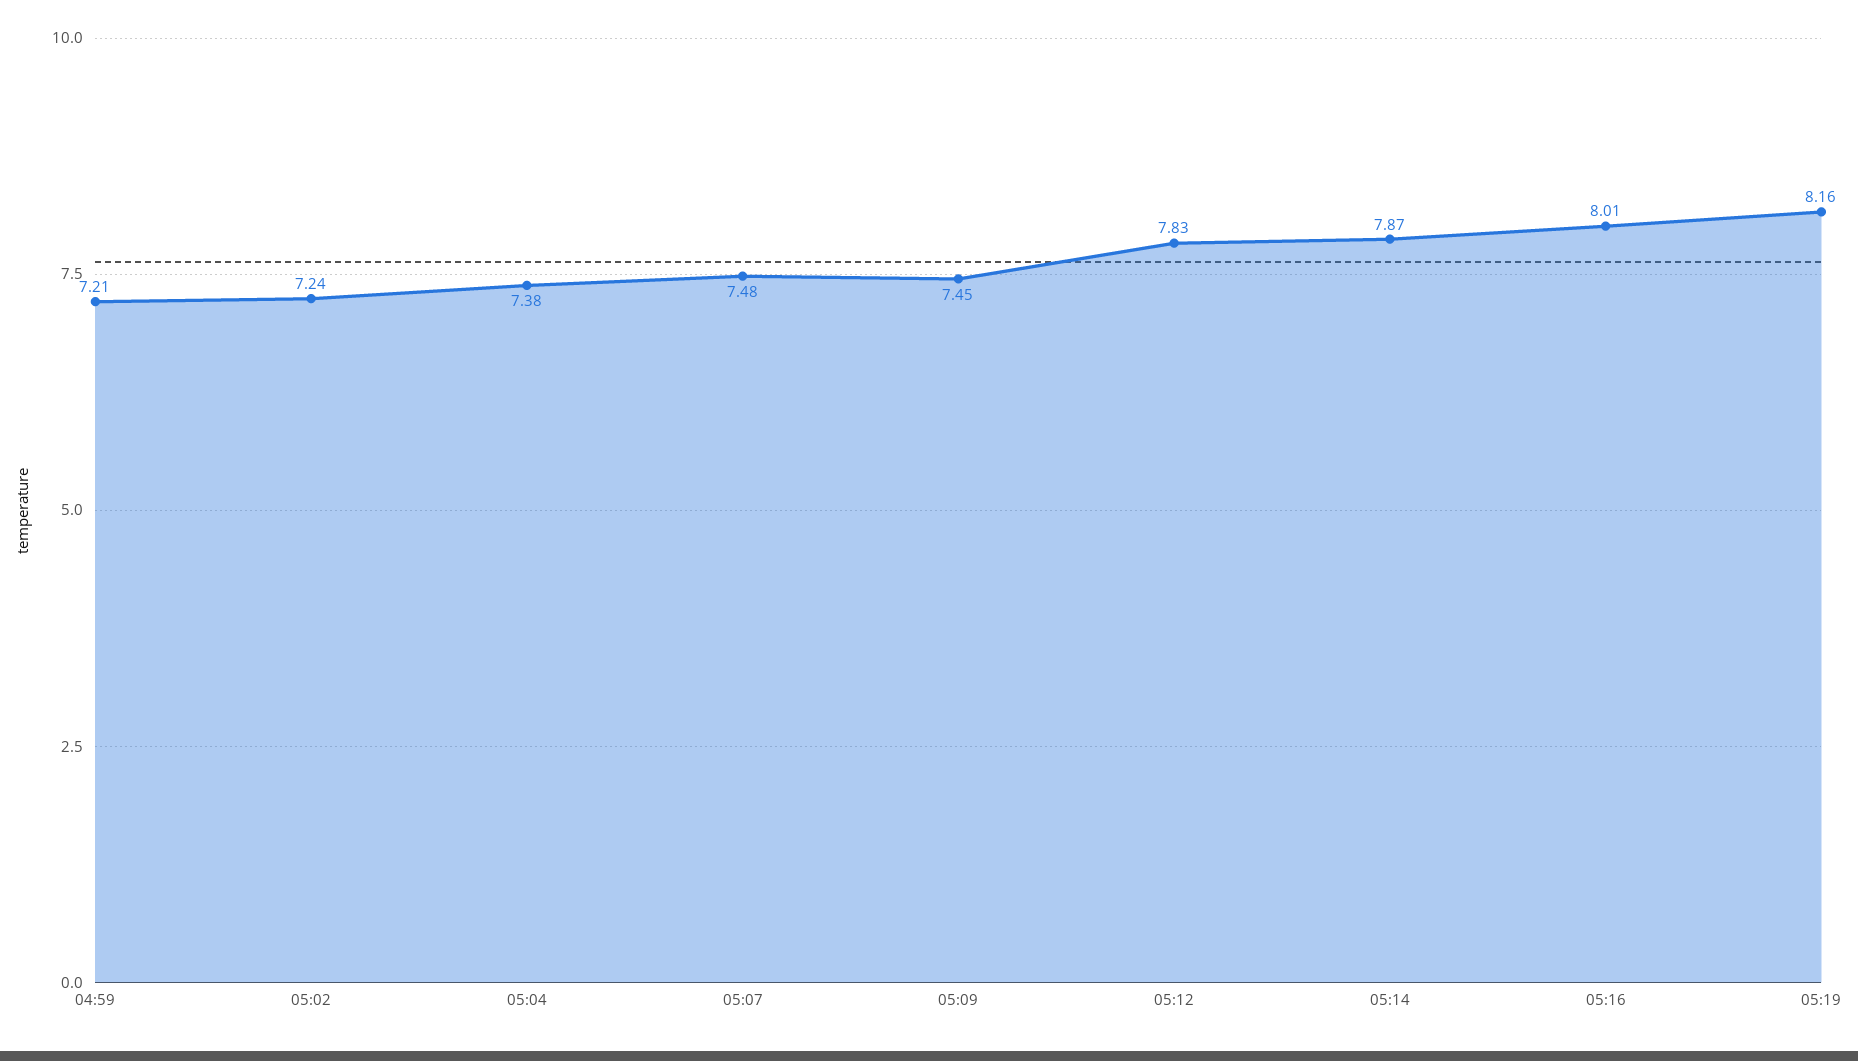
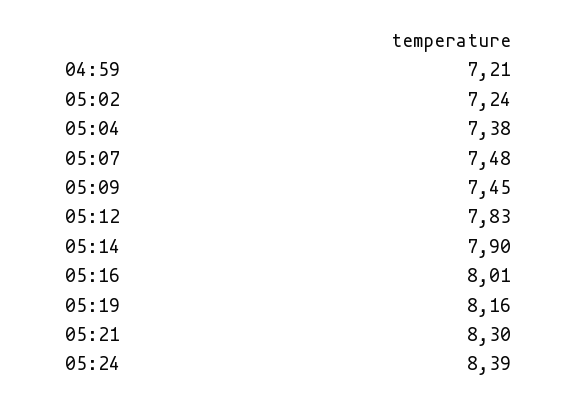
05:14: 7.87 -> 7.9
05:21: none -> 8.3
05:24: none -> 8.39

